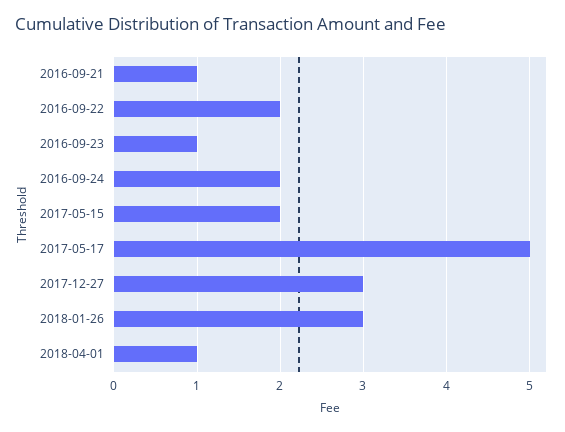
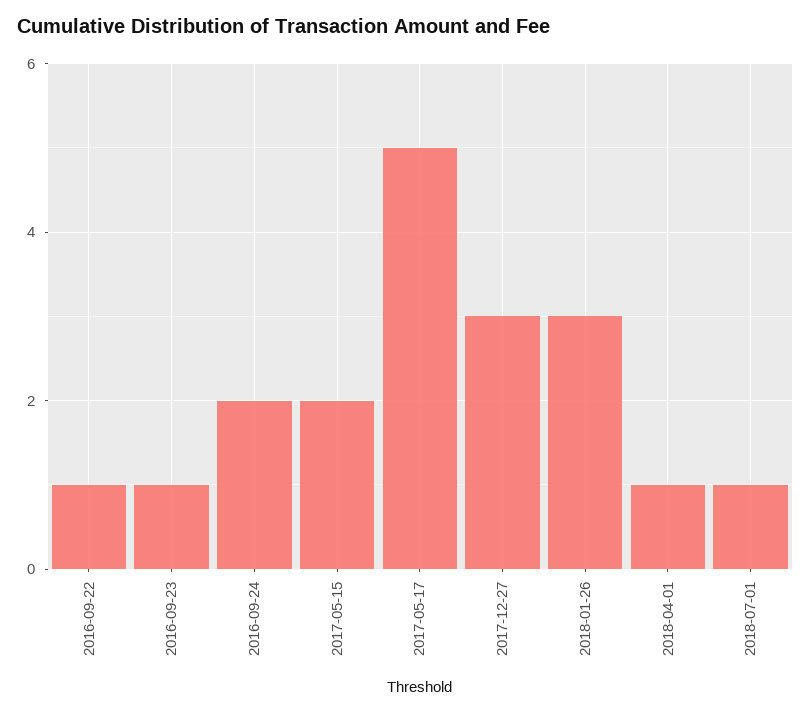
2016-09-21: 1 -> none
2016-09-22: 2 -> 1
2018-07-01: none -> 1

